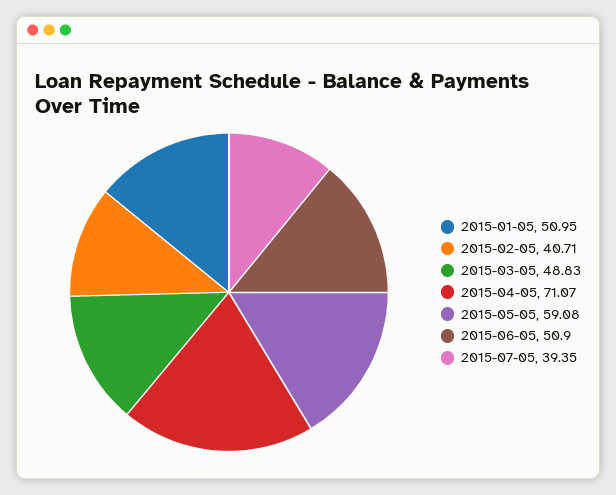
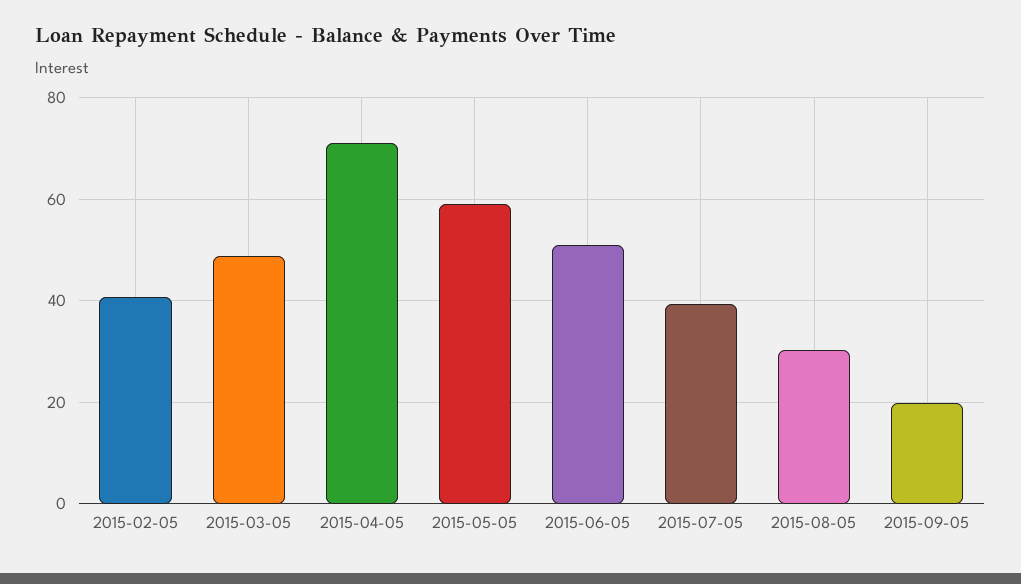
2015-01-05: 50.95 -> none
2015-08-05: none -> 30
2015-09-05: none -> 20

